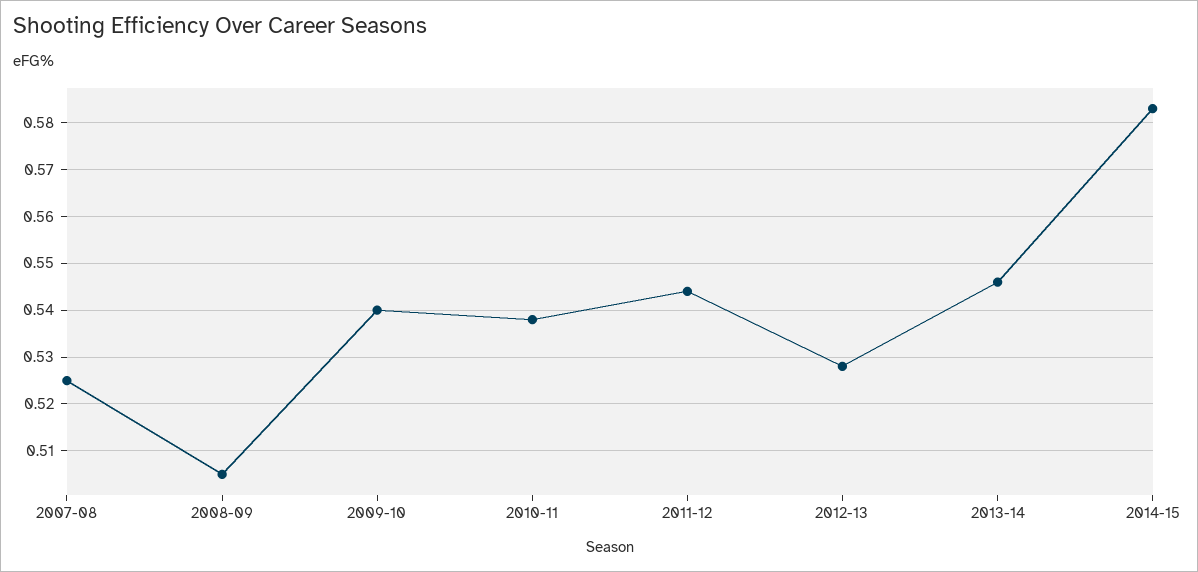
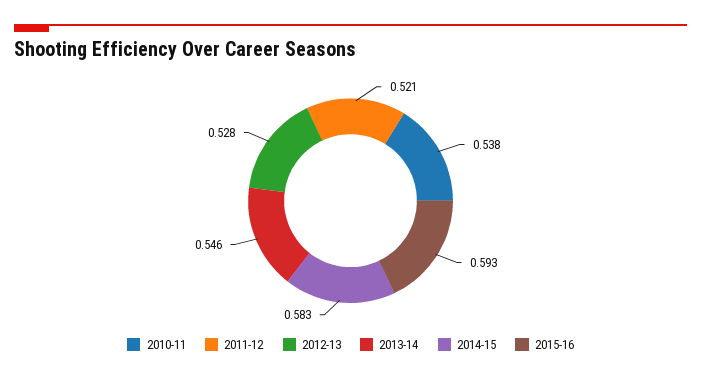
2007-08: 0.525 -> none
2008-09: 0.505 -> none
2009-10: 0.54 -> none
2011-12: 0.545 -> 0.521
2015-16: none -> 0.593

